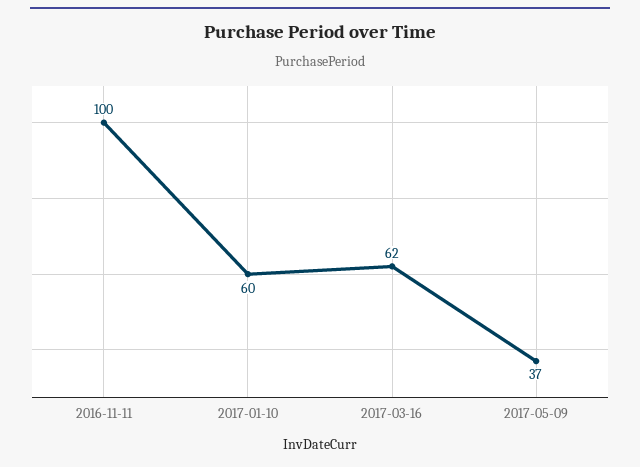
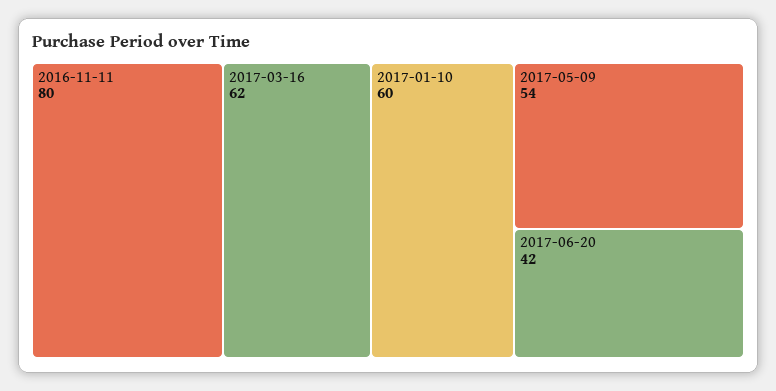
2016-11-11: 100 -> 80
2017-05-09: 37 -> 54
2017-06-20: none -> 42

